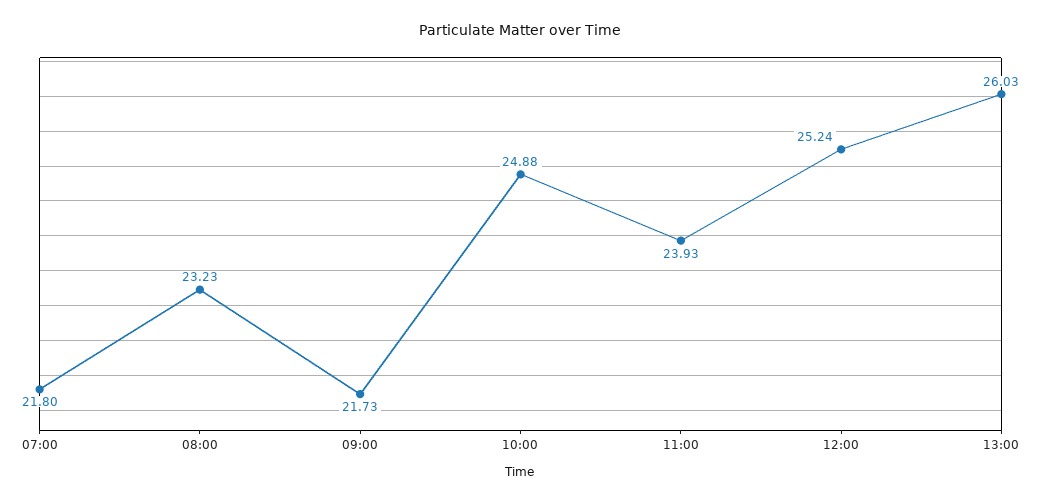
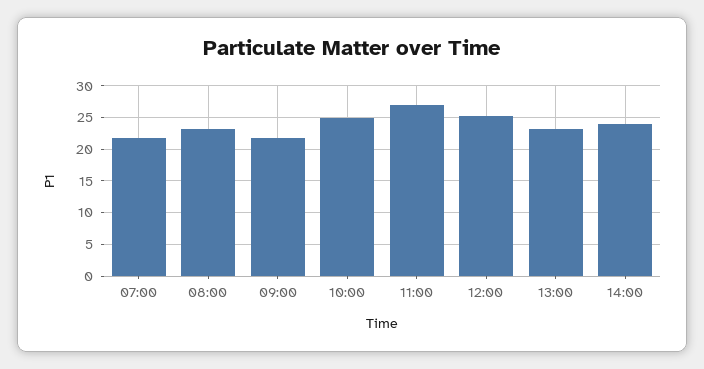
11:00: 23.93 -> 27
13:00: 26.03 -> 23
14:00: none -> 24

